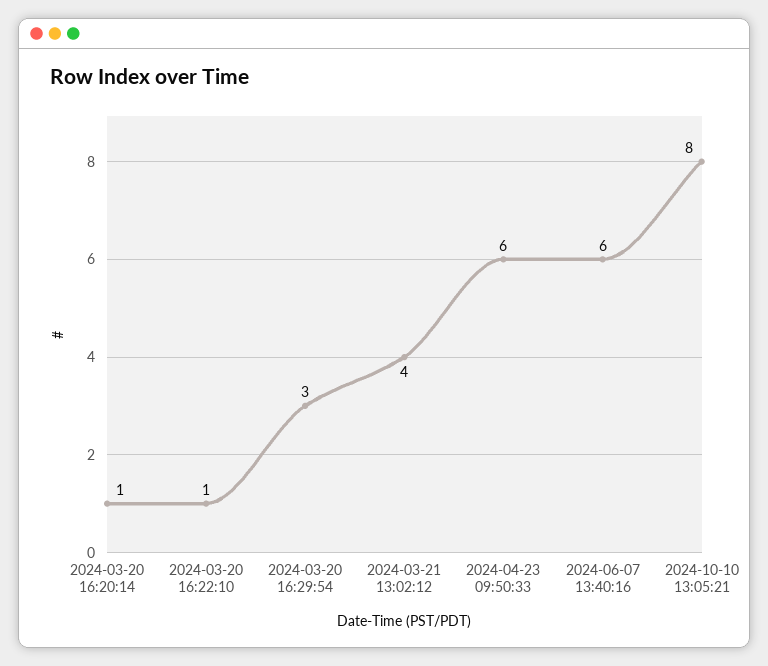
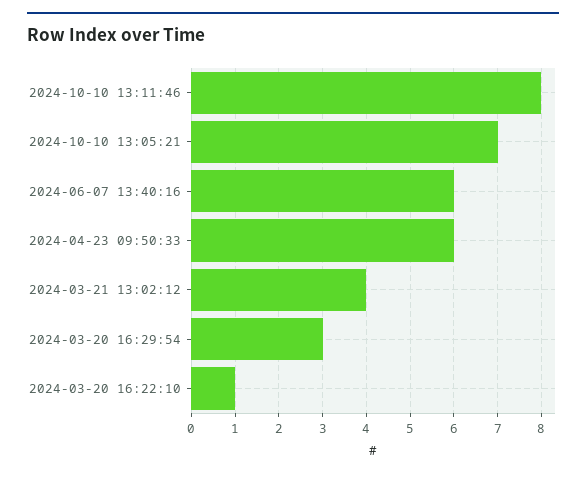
2024-03-20 16:20:14: 1 -> none
2024-10-10 13:05:21: 8 -> 7
2024-10-10 13:11:46: none -> 8

